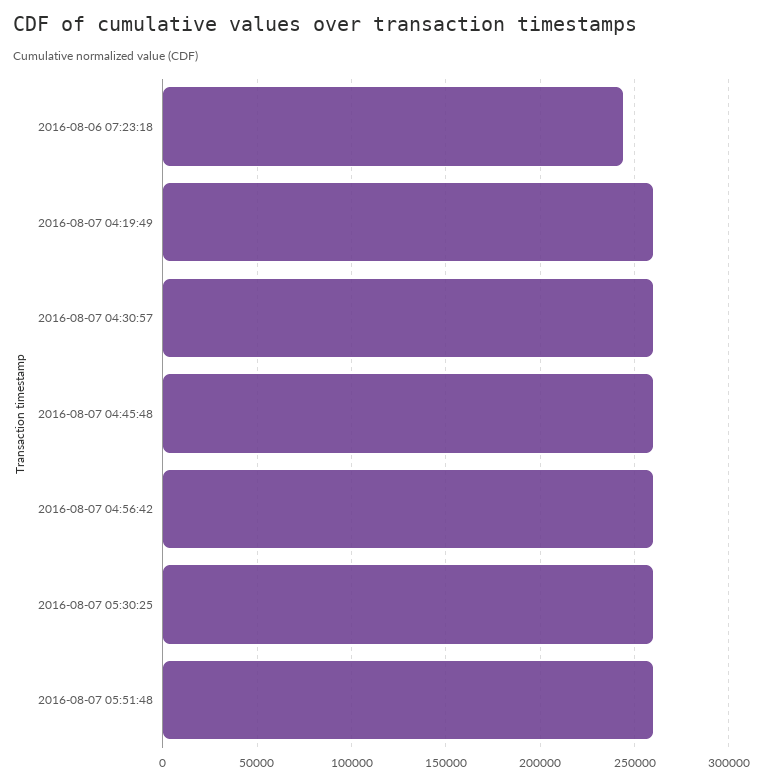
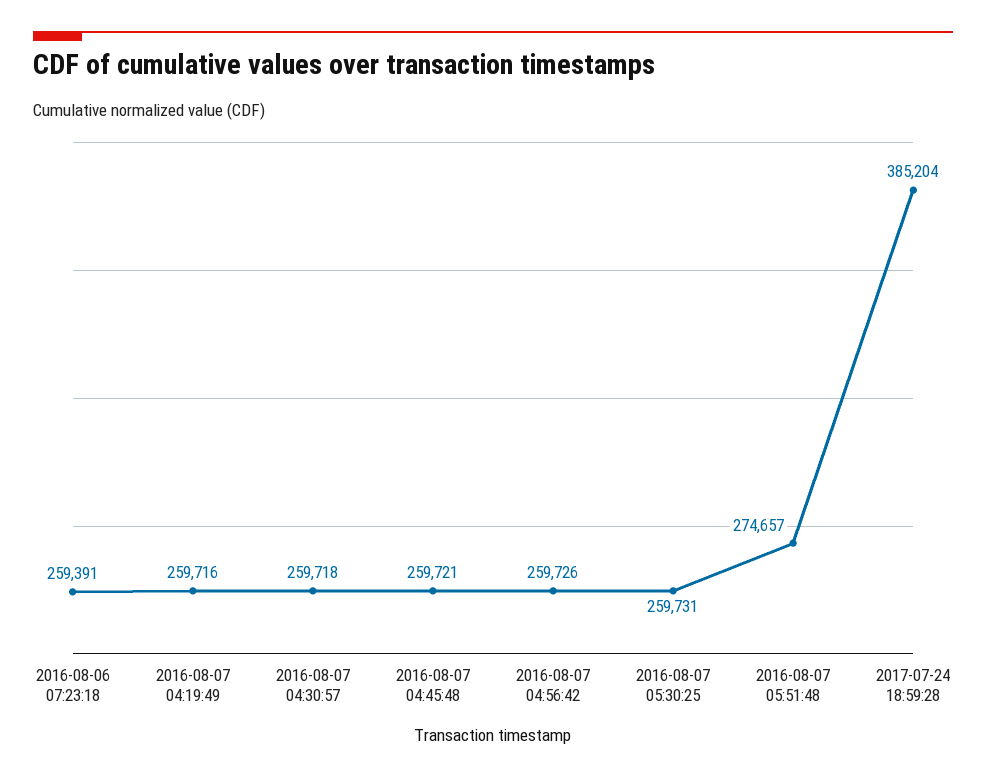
2016-08-06 07:23:18: 245000 -> 259391
2016-08-07 05:51:48: 260000 -> 274657
2017-07-24 18:59:28: none -> 385204

